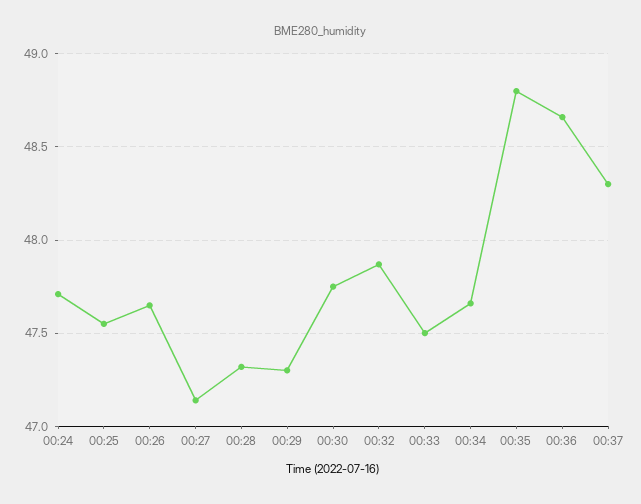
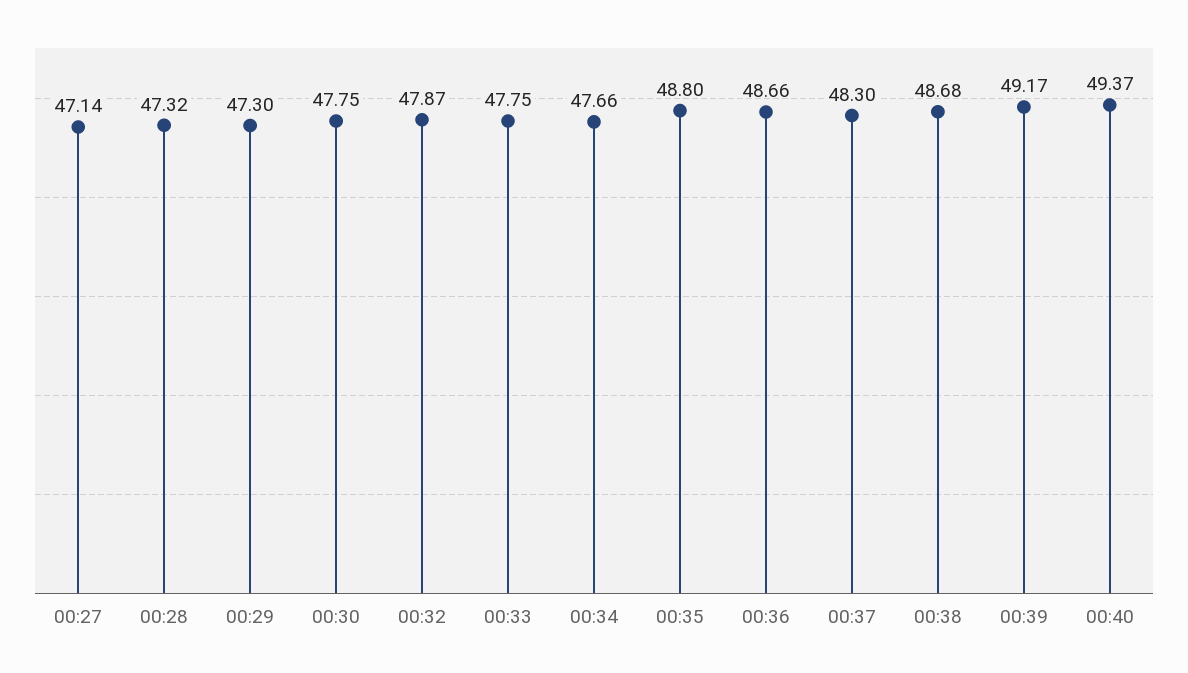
00:24: 47.7 -> none
00:25: 47.55 -> none
00:26: 47.65 -> none
00:33: 47.5 -> 47.75
00:38: none -> 48.68
00:39: none -> 49.17
00:40: none -> 49.37

